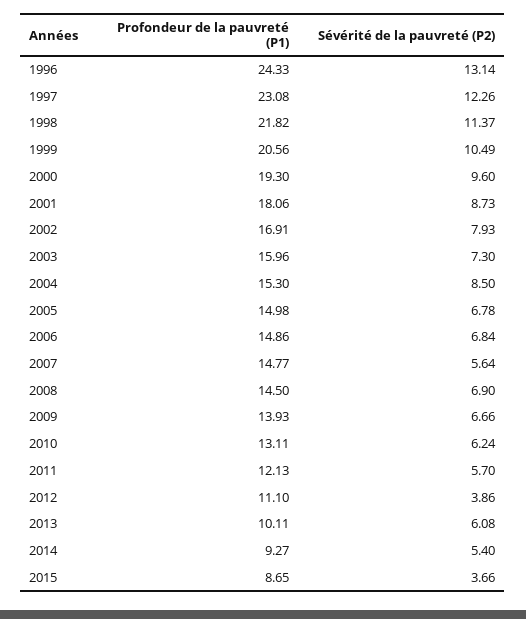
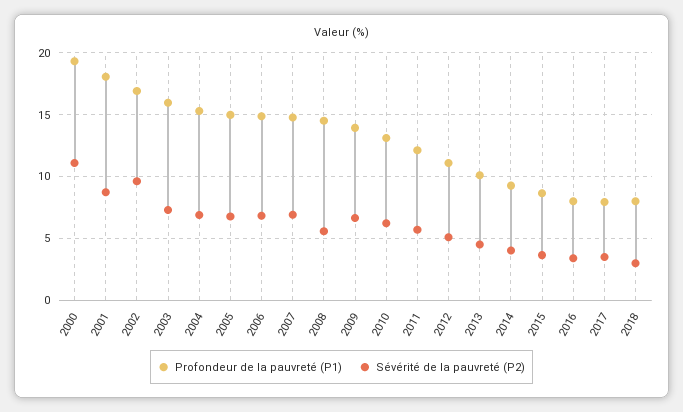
Profondeur de la pauvreté (P1), 1996: 24.33 -> none
Sévérité de la pauvreté (P2), 1996: 13.14 -> none
Profondeur de la pauvreté (P1), 1997: 23.08 -> none
Sévérité de la pauvreté (P2), 1997: 12.26 -> none
Profondeur de la pauvreté (P1), 1998: 21.82 -> none
Sévérité de la pauvreté (P2), 1998: 11.37 -> none
Profondeur de la pauvreté (P1), 1999: 20.56 -> none
Sévérité de la pauvreté (P2), 1999: 10.49 -> none
Sévérité de la pauvreté (P2), 2000: 9.6 -> 11
Sévérité de la pauvreté (P2), 2002: 7.93 -> 9.5
Sévérité de la pauvreté (P2), 2004: 8.5 -> 7
Sévérité de la pauvreté (P2), 2007: 5.64 -> 7
Sévérité de la pauvreté (P2), 2008: 6.9 -> 5.5
Sévérité de la pauvreté (P2), 2012: 3.86 -> 5
Sévérité de la pauvreté (P2), 2013: 6.08 -> 4.5
Sévérité de la pauvreté (P2), 2014: 5.4 -> 4
Profondeur de la pauvreté (P1), 2016: none -> 8
Sévérité de la pauvreté (P2), 2016: none -> 3.5
Profondeur de la pauvreté (P1), 2017: none -> 8
Sévérité de la pauvreté (P2), 2017: none -> 3.5
Profondeur de la pauvreté (P1), 2018: none -> 8
Sévérité de la pauvreté (P2), 2018: none -> 3

